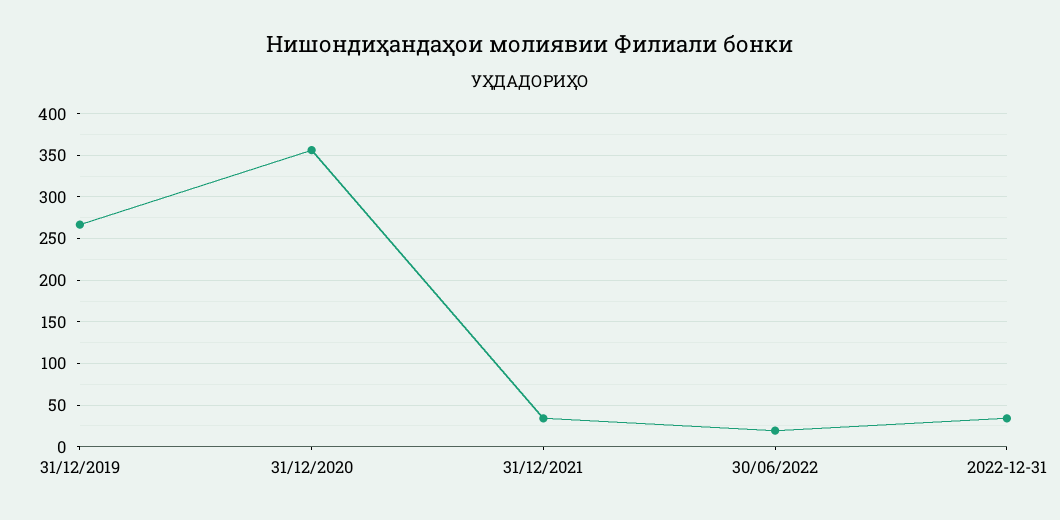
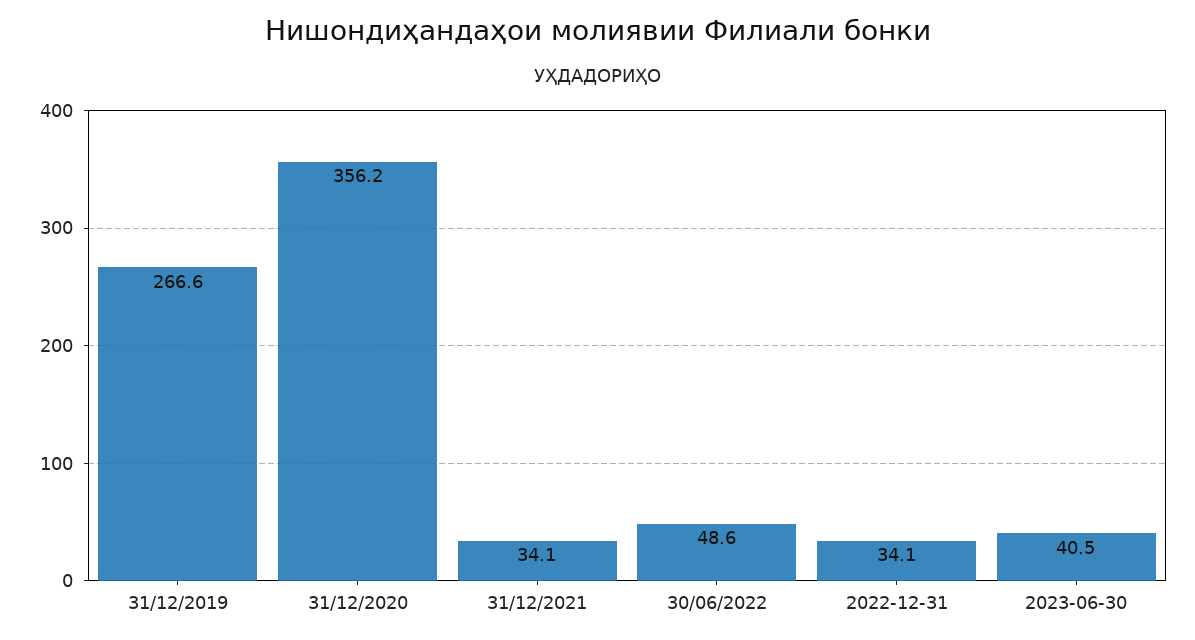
30/06/2022: 20 -> 48.6
2023-06-30: none -> 40.5

